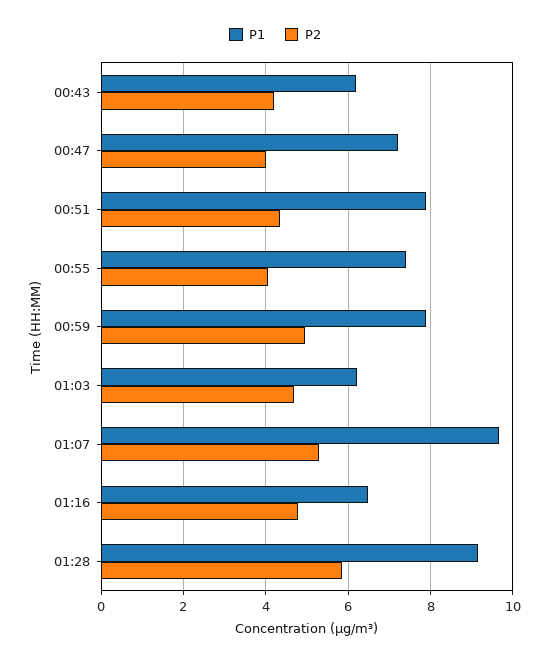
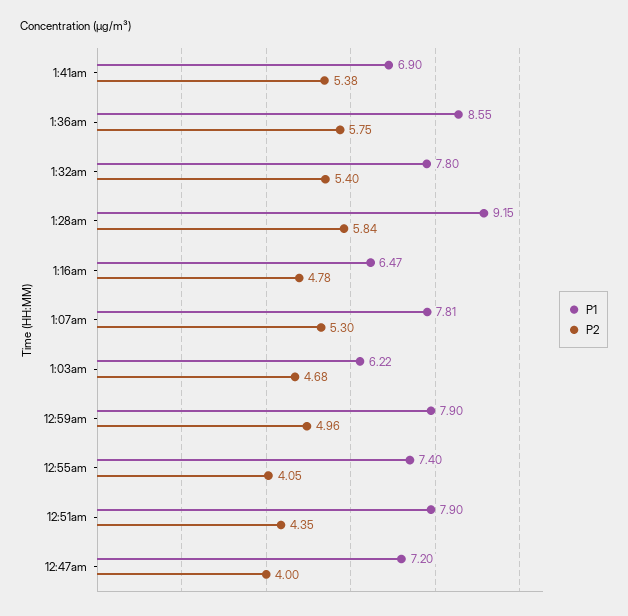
P1, 00:43: 6.2 -> none
P2, 00:43: 4.2 -> none
P1, 01:07: 9.6 -> 7.81
P1, 1:41am: none -> 6.9
P2, 1:41am: none -> 5.38
P1, 1:36am: none -> 8.55
P2, 1:36am: none -> 5.75
P1, 1:32am: none -> 7.8
P2, 1:32am: none -> 5.4

